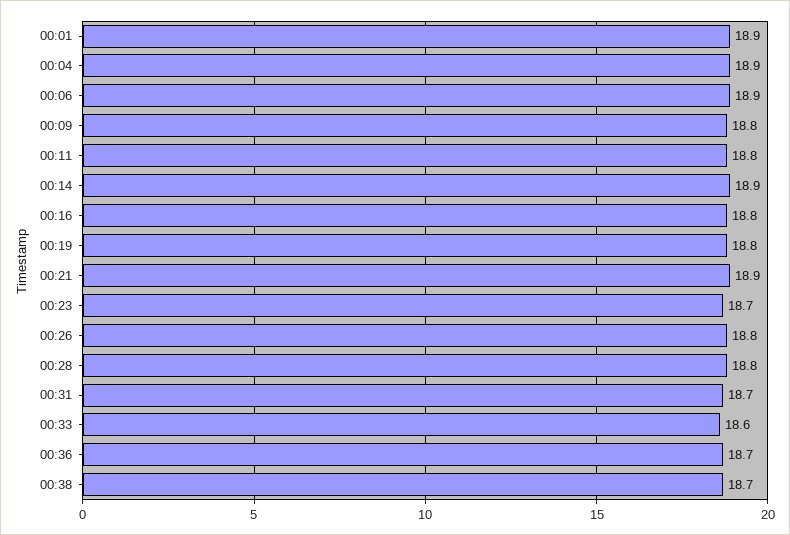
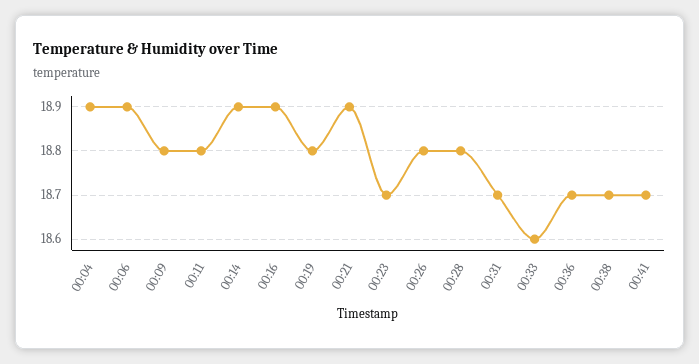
00:01: 18.9 -> none
00:16: 18.8 -> 18.9
00:41: none -> 18.7

